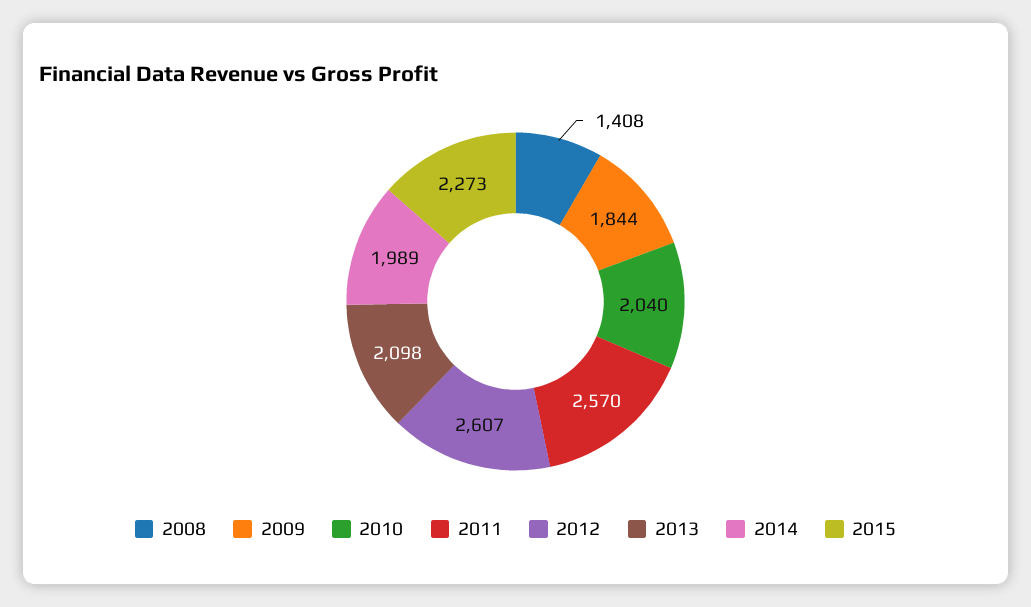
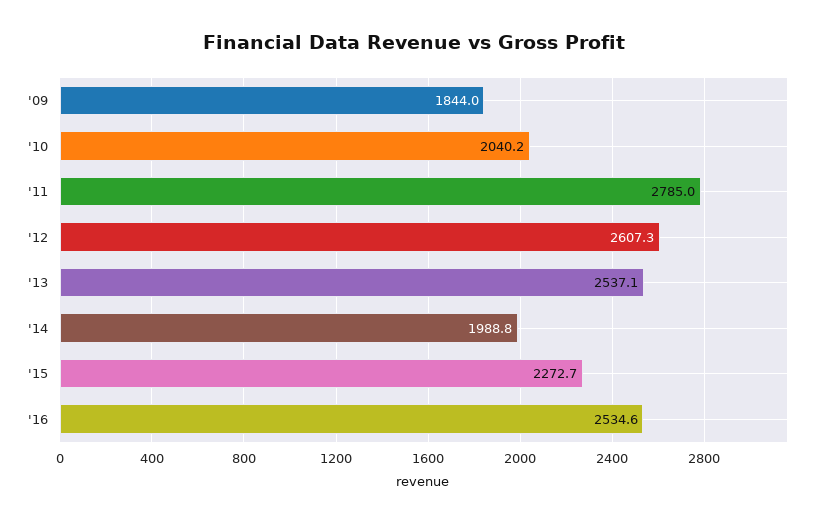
2008: 1408 -> none
2011: 2570 -> 2785
2013: 2098 -> 2537.1
'16: none -> 2534.6

